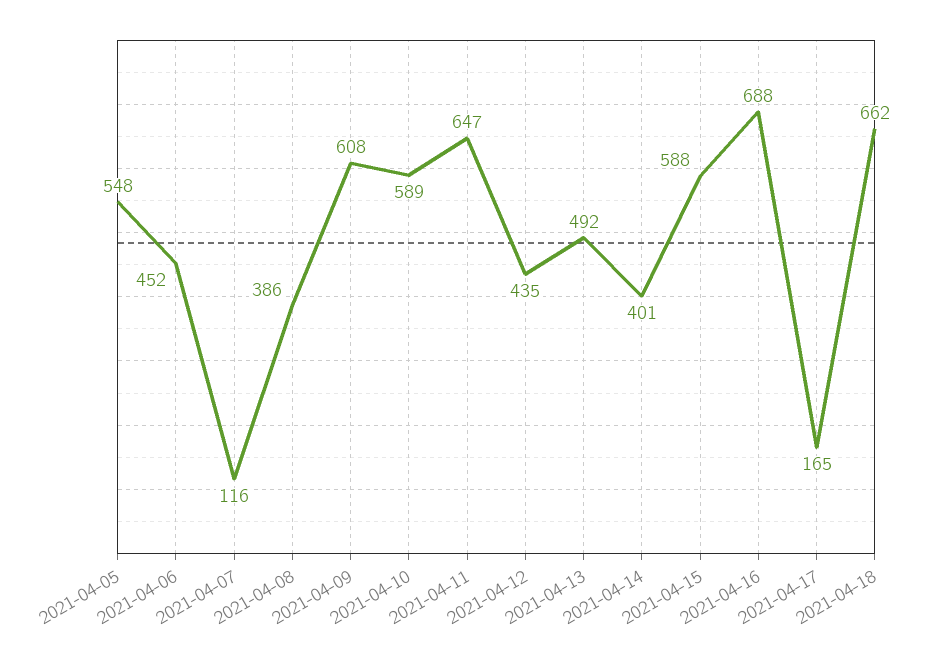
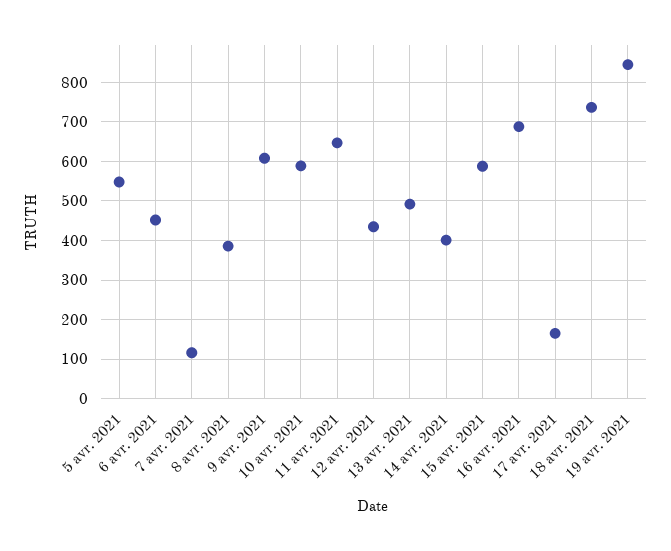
2021-04-18: 662 -> 740
19 avr. 2021: none -> 840

